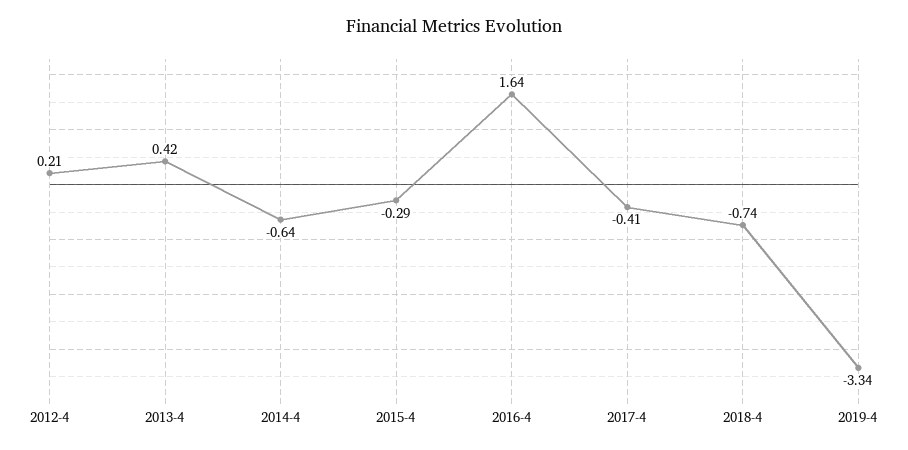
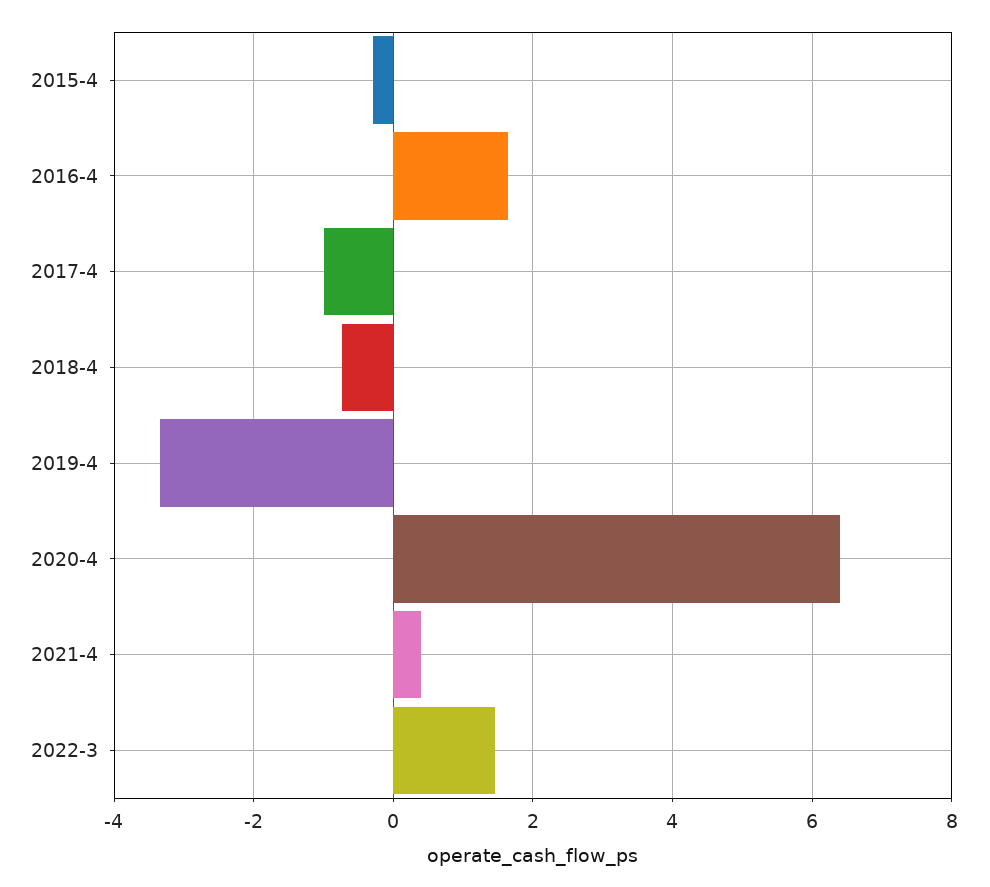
2012-4: 0.21 -> none
2013-4: 0.42 -> none
2014-4: -0.64 -> none
2017-4: -0.41 -> -1
2020-4: none -> 6.4
2021-4: none -> 0.4
2022-3: none -> 1.4

